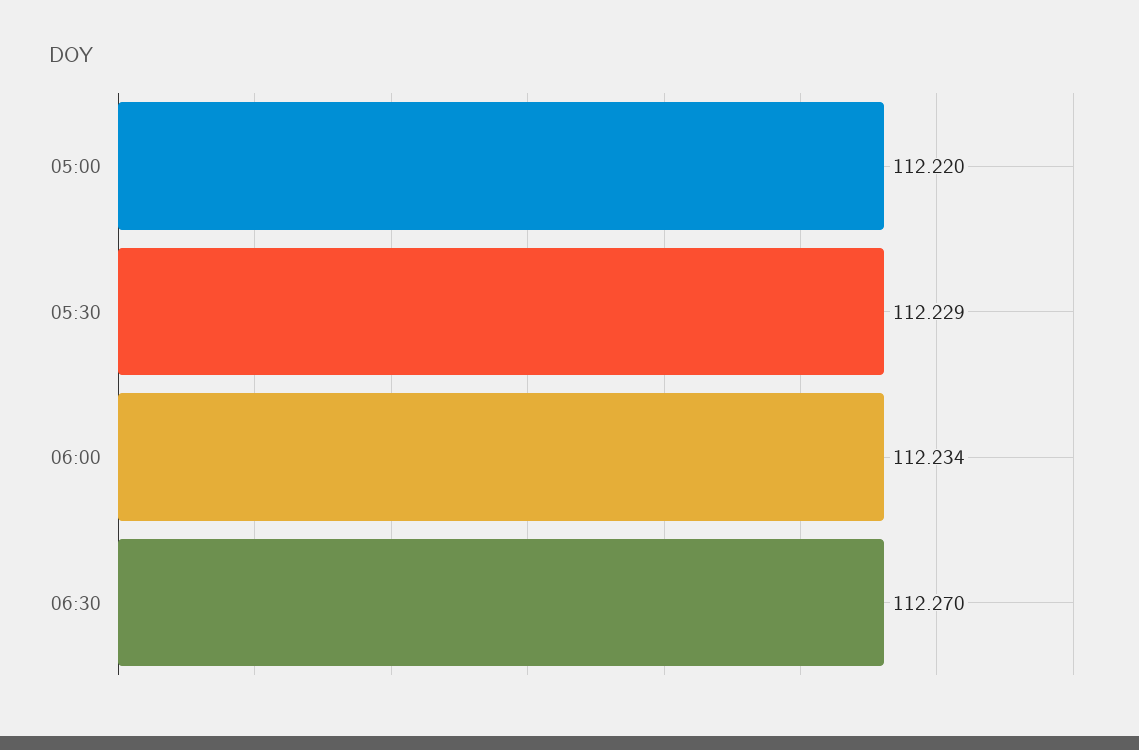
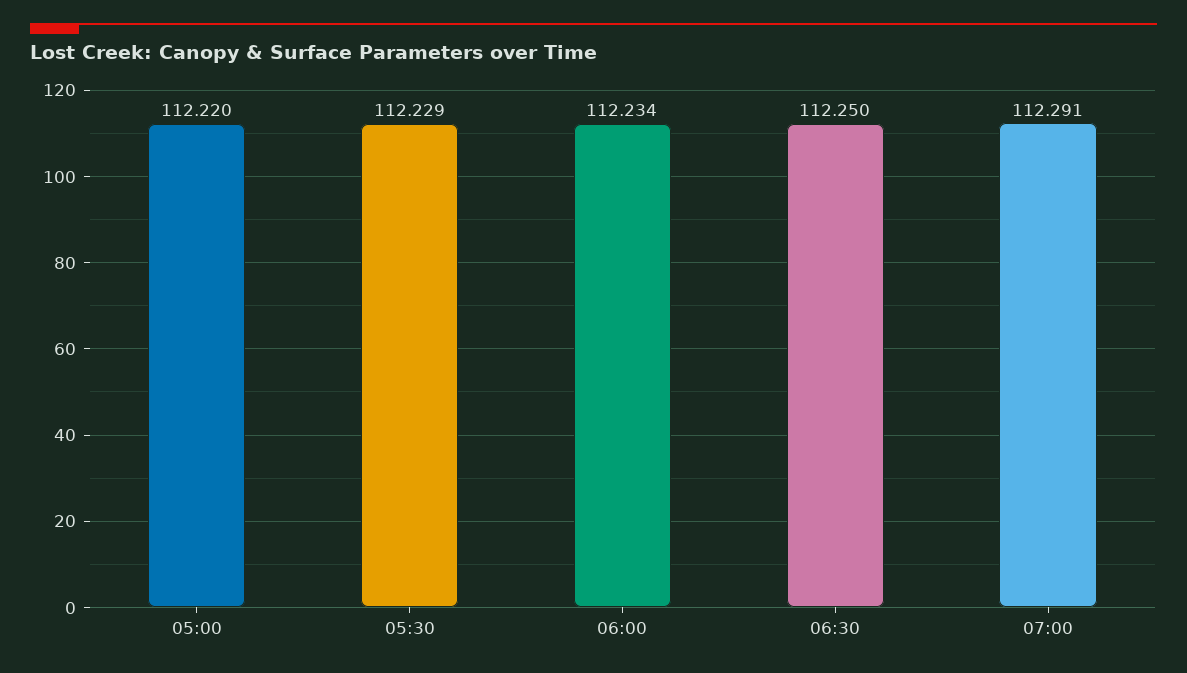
06:30: 112.27 -> 112.25
07:00: none -> 112.291

